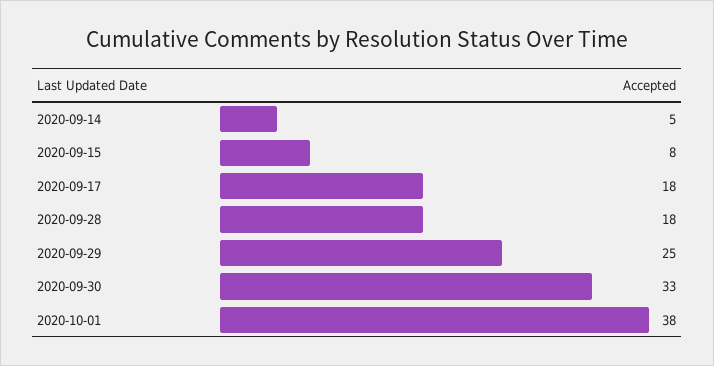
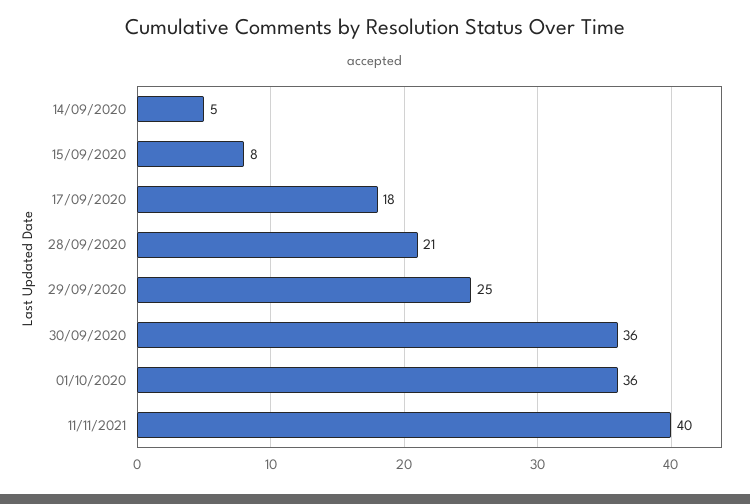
2020-09-28: 18 -> 21
2020-09-30: 33 -> 36
2020-10-01: 38 -> 36
11/11/2021: none -> 40

